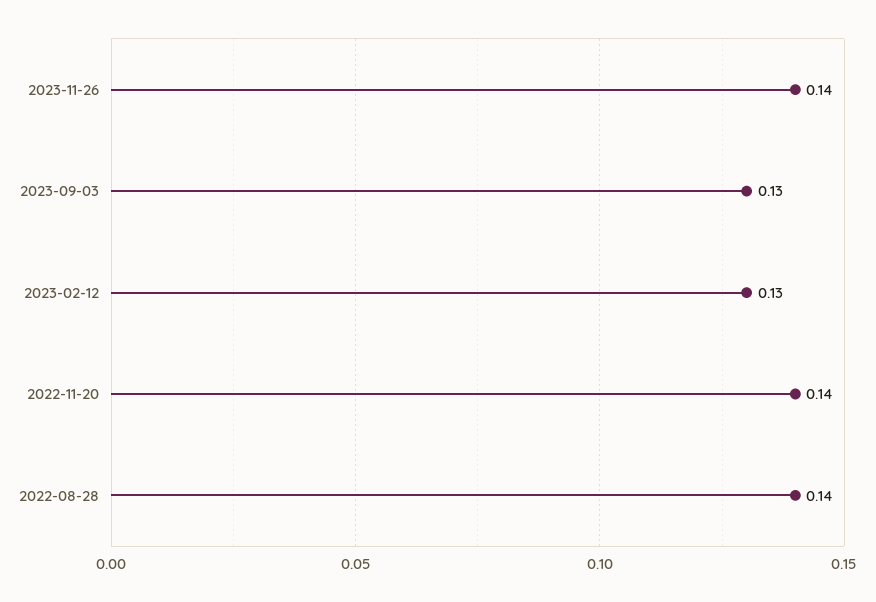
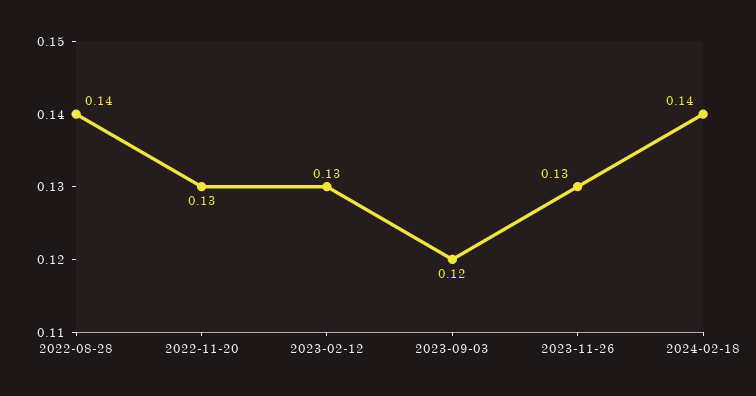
2023-11-26: 0.14 -> 0.13
2023-09-03: 0.13 -> 0.12
2022-11-20: 0.14 -> 0.13
2024-02-18: none -> 0.14

